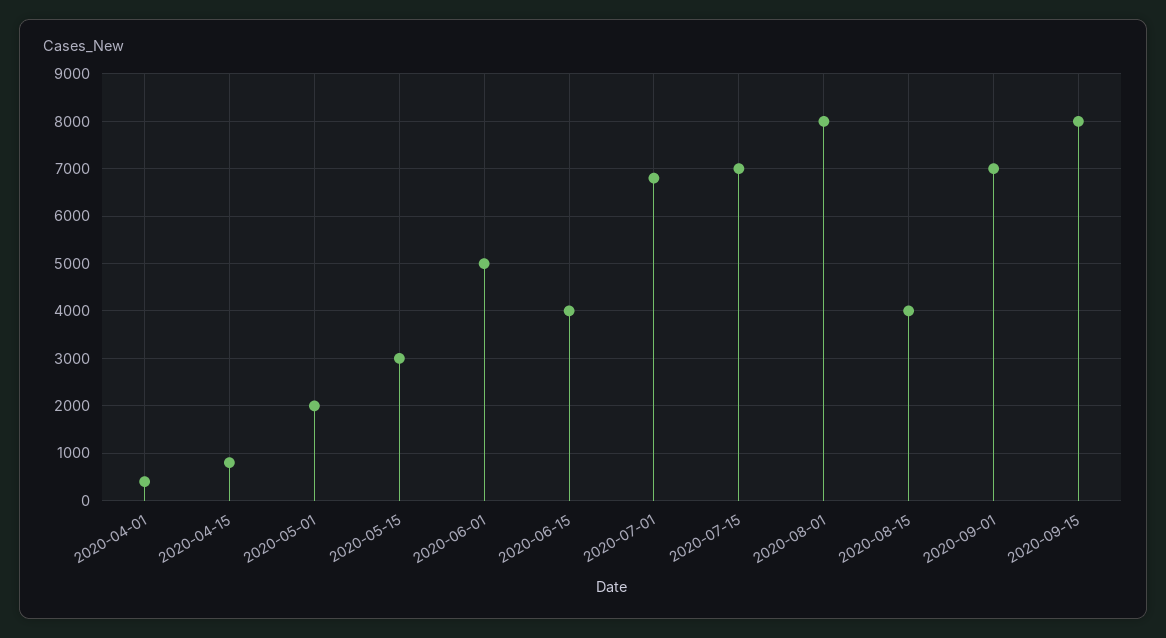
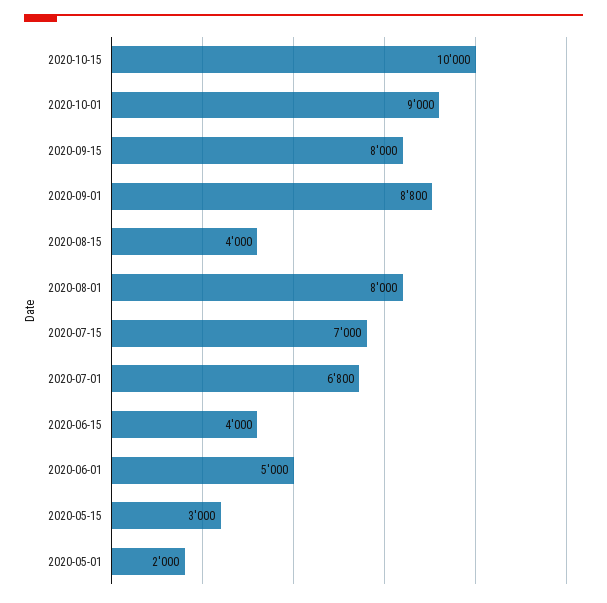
2020-04-01: 400 -> none
2020-04-15: 800 -> none
2020-09-01: 7000 -> 8800
2020-10-15: none -> 10000
2020-10-01: none -> 9000

